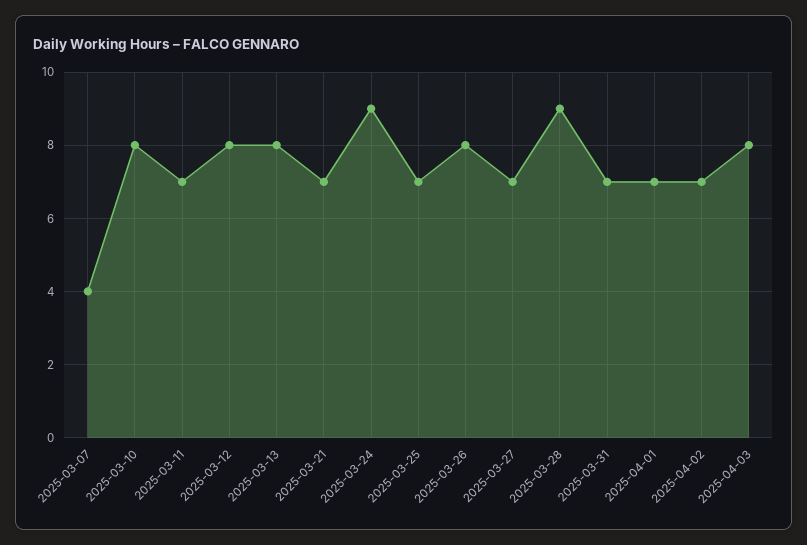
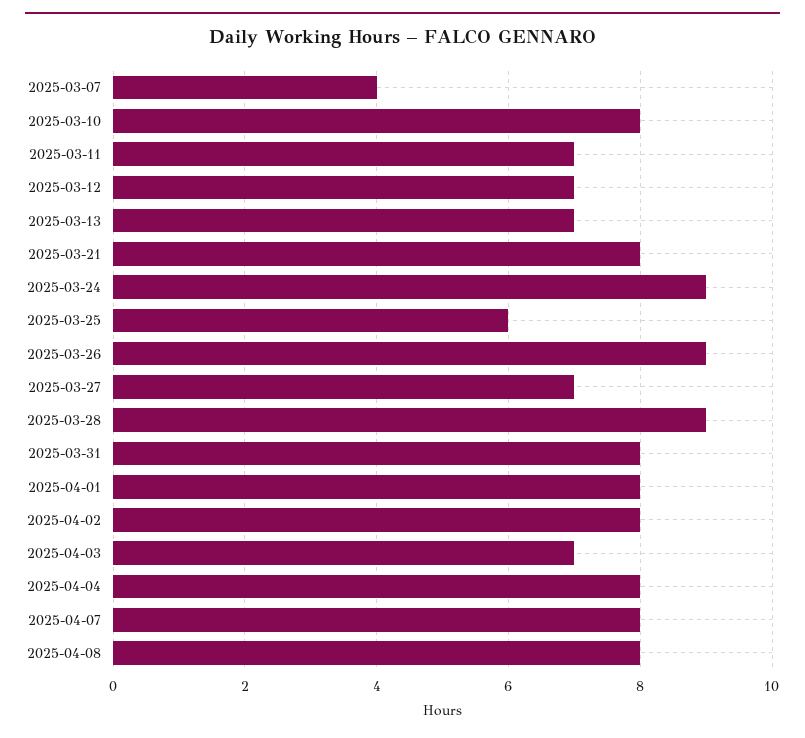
2025-03-12: 8 -> 7
2025-03-13: 8 -> 7
2025-03-21: 7 -> 8
2025-03-25: 7 -> 6
2025-03-26: 8 -> 9
2025-03-31: 7 -> 8
2025-04-01: 7 -> 8
2025-04-02: 7 -> 8
2025-04-03: 8 -> 7
2025-04-04: none -> 8
2025-04-07: none -> 8
2025-04-08: none -> 8

